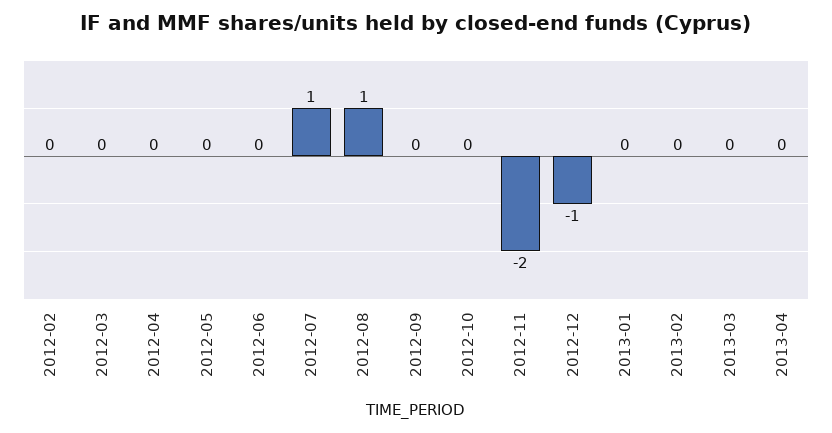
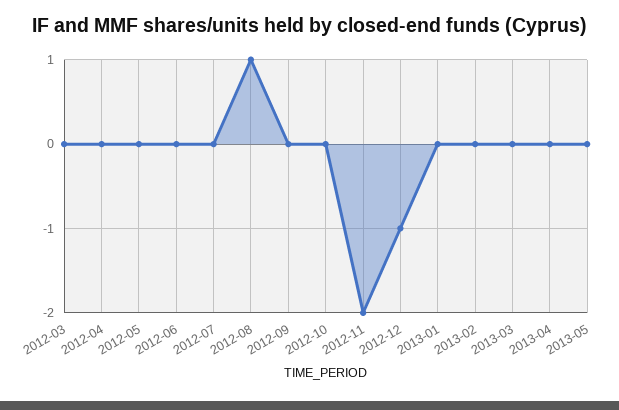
2012-02: 0 -> none
2012-07: 1 -> 0
2013-05: none -> 0

